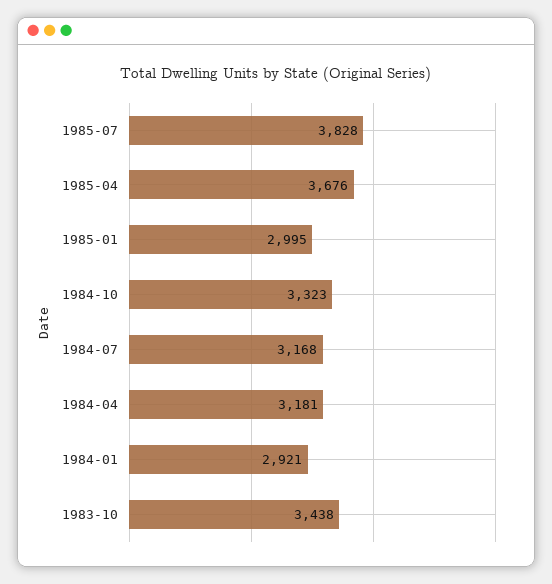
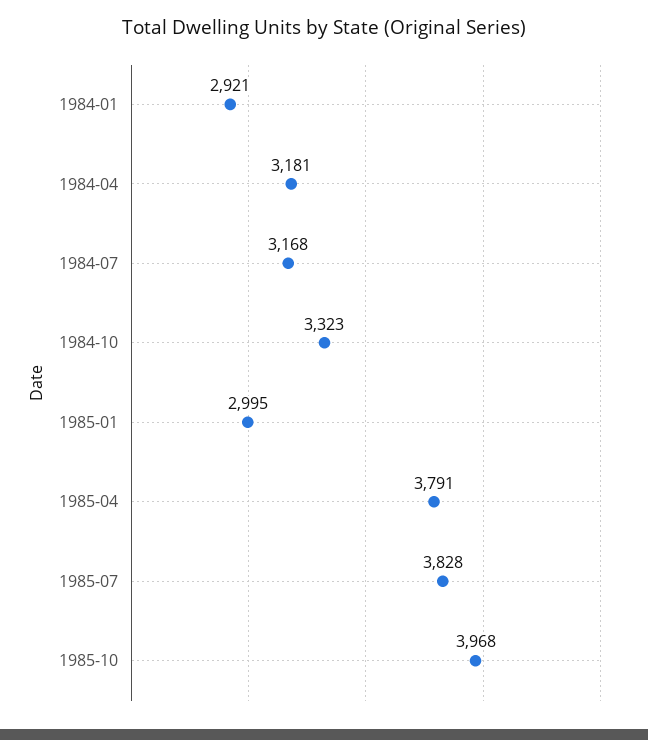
1985-04: 3676 -> 3791
1983-10: 3438 -> none
1985-10: none -> 3968

